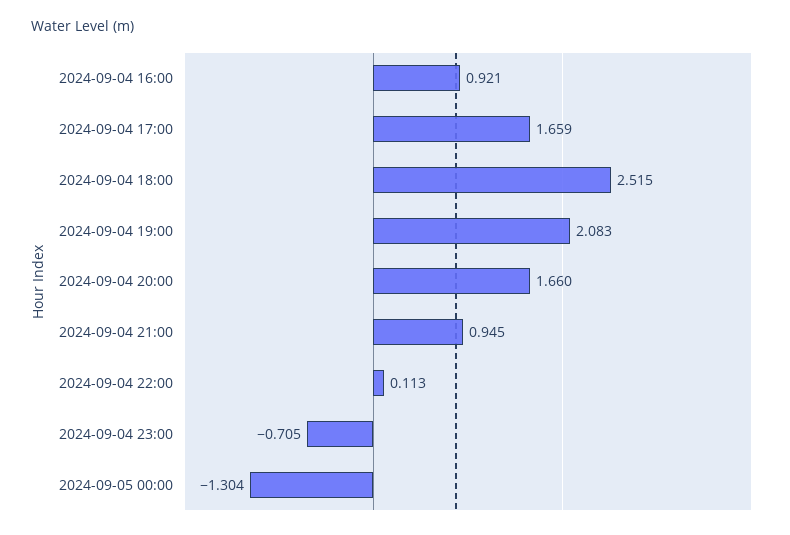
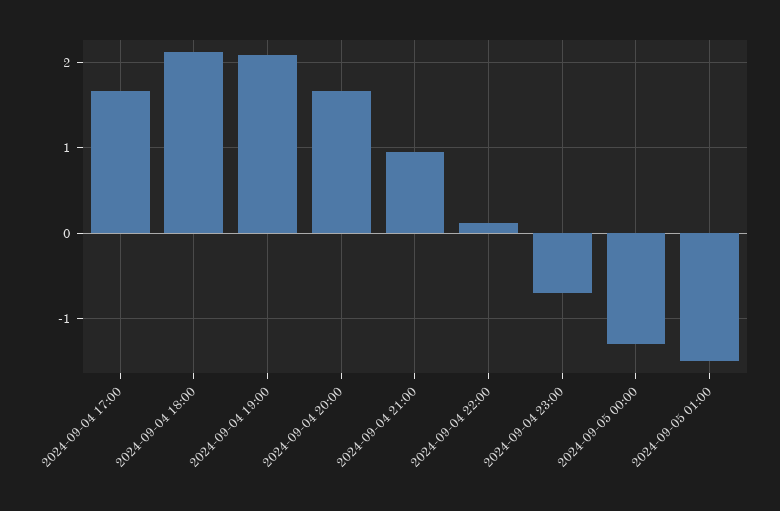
2024-09-04 16:00: 0.921 -> none
2024-09-04 18:00: 2.515 -> 2.1
2024-09-05 01:00: none -> -1.5

